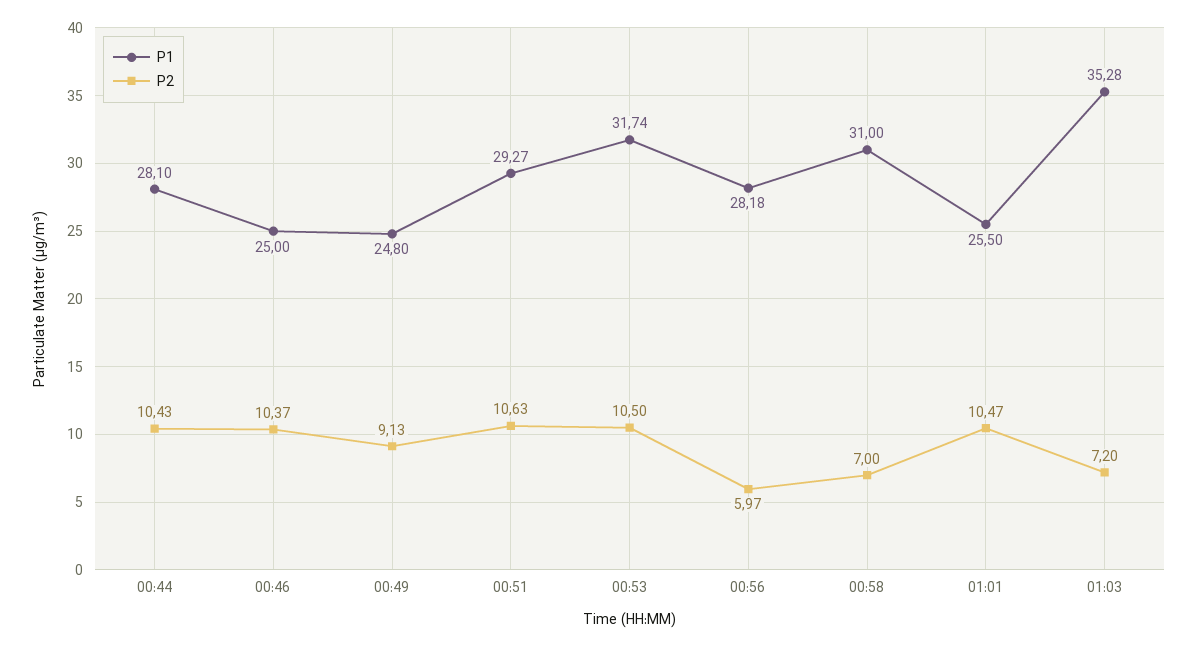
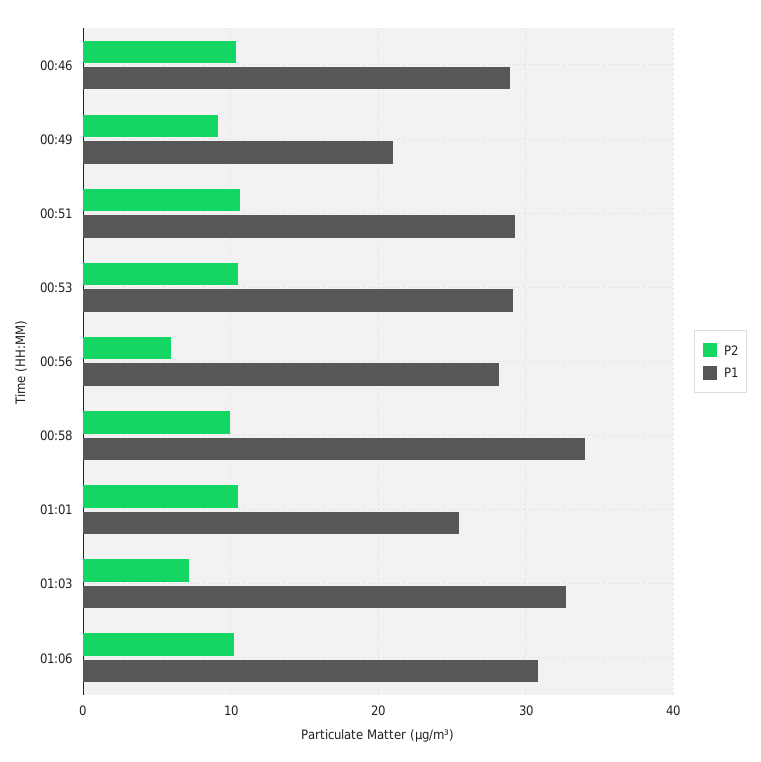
P1, 00:44: 28.1 -> none
P2, 00:44: 10.43 -> none
P1, 00:46: 25 -> 29
P1, 00:49: 24.8 -> 21
P1, 00:53: 31.74 -> 29
P1, 00:58: 31 -> 34
P2, 00:58: 7 -> 10
P1, 01:03: 35.28 -> 33
P2, 01:06: none -> 10
P1, 01:06: none -> 31

